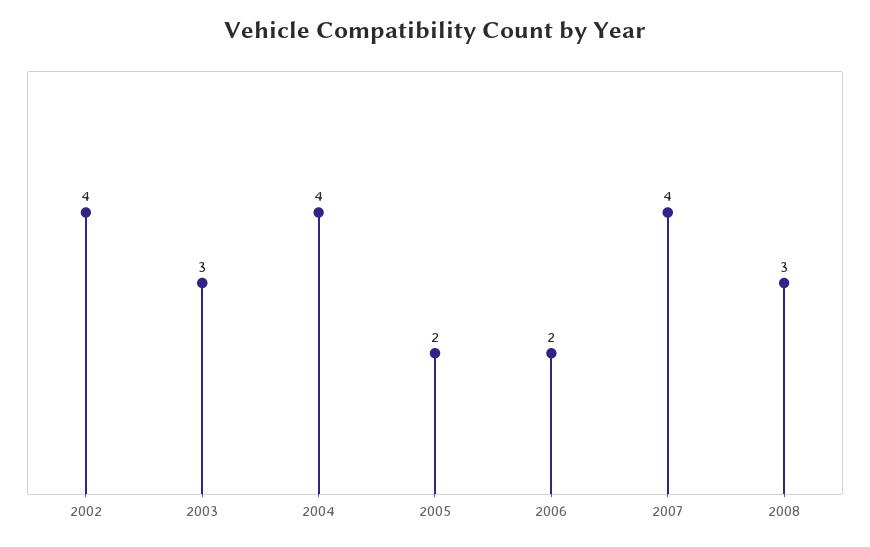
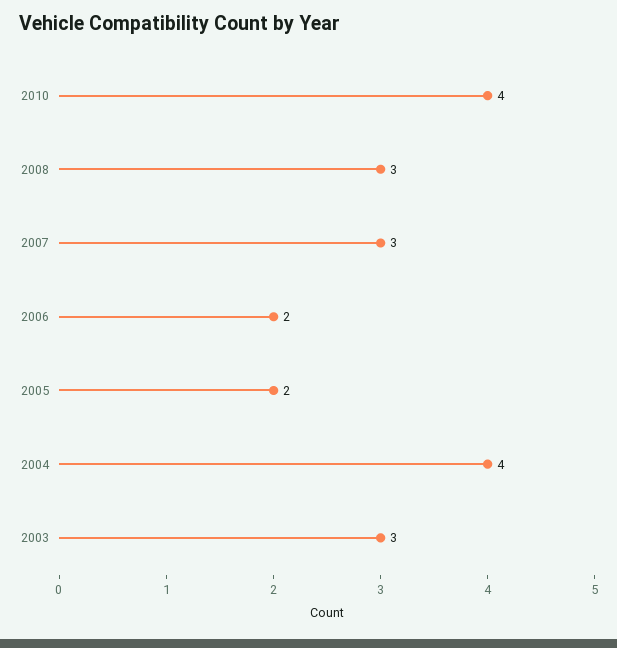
2002: 4 -> none
2007: 4 -> 3
2010: none -> 4

